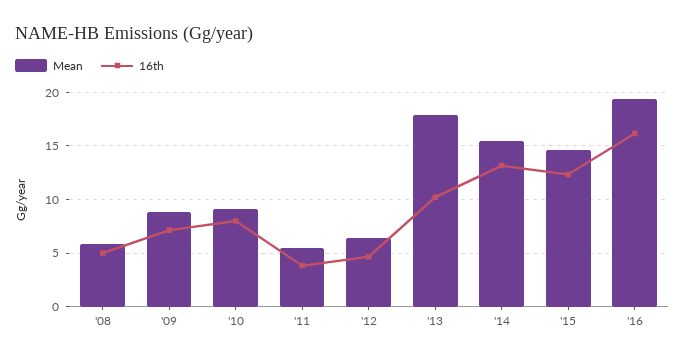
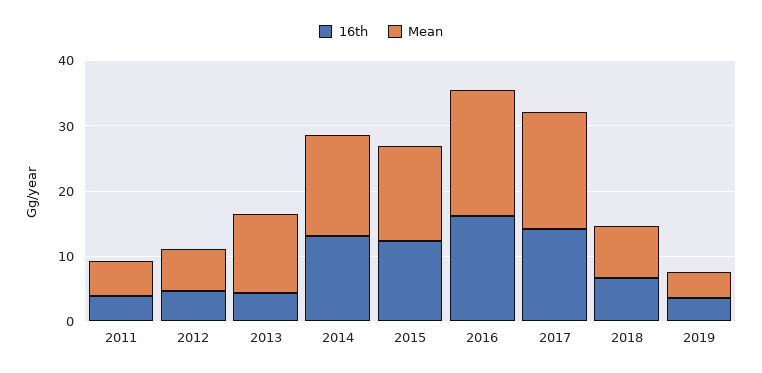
Mean, '08: 6 -> none
16th, '08: 5 -> none
Mean, '09: 9 -> none
16th, '09: 7 -> none
Mean, '10: 9 -> none
16th, '10: 8 -> none
Mean, '13: 18 -> 12
16th, '13: 10 -> 4
16th, 2017: none -> 14
Mean, 2017: none -> 18
16th, 2018: none -> 6
Mean, 2018: none -> 8
16th, 2019: none -> 4
Mean, 2019: none -> 4

